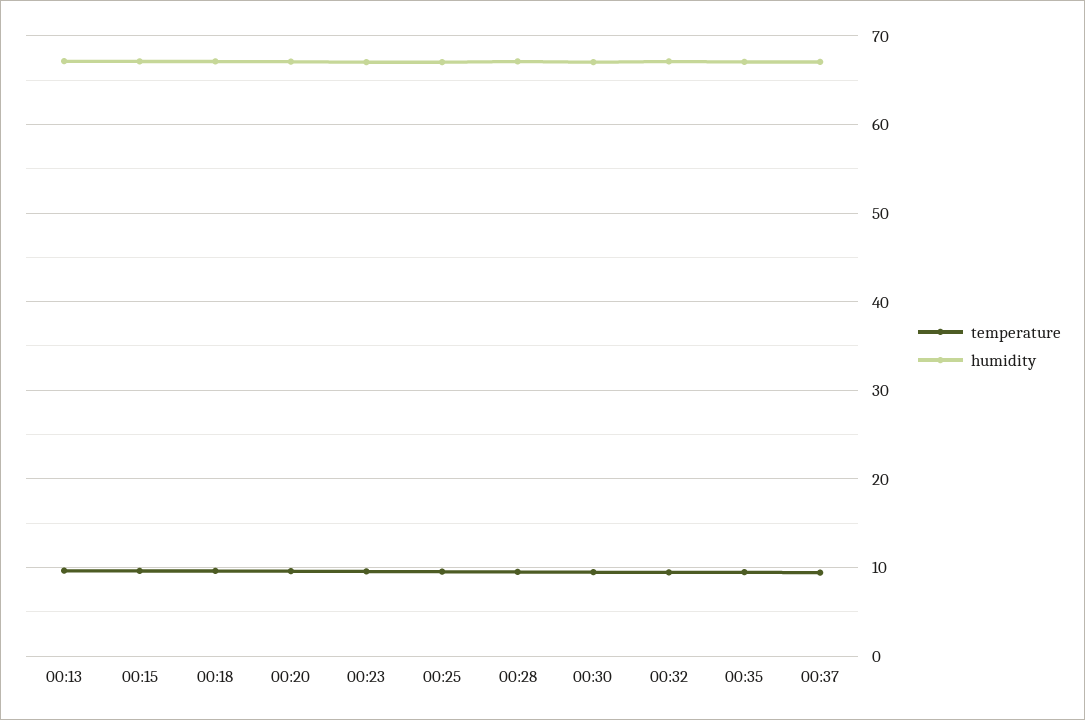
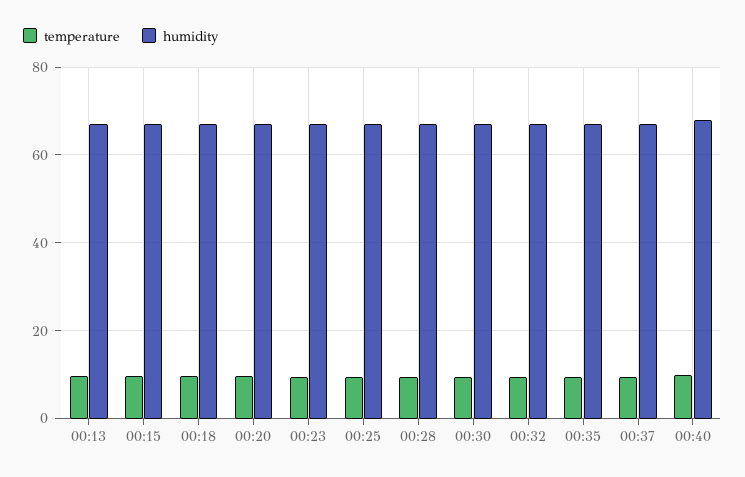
temperature, 00:40: none -> 10
humidity, 00:40: none -> 68

